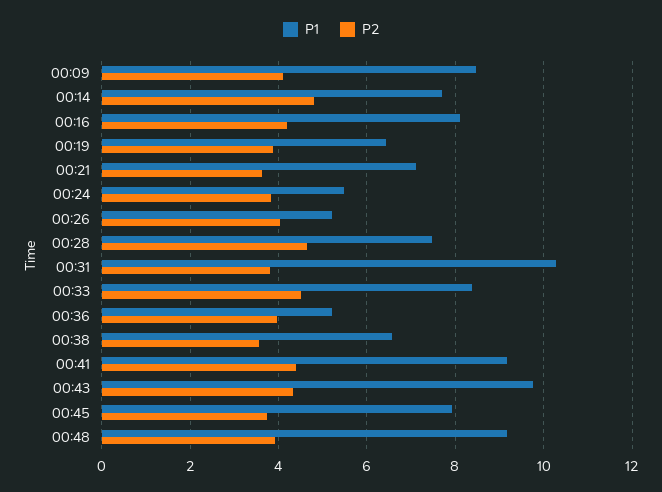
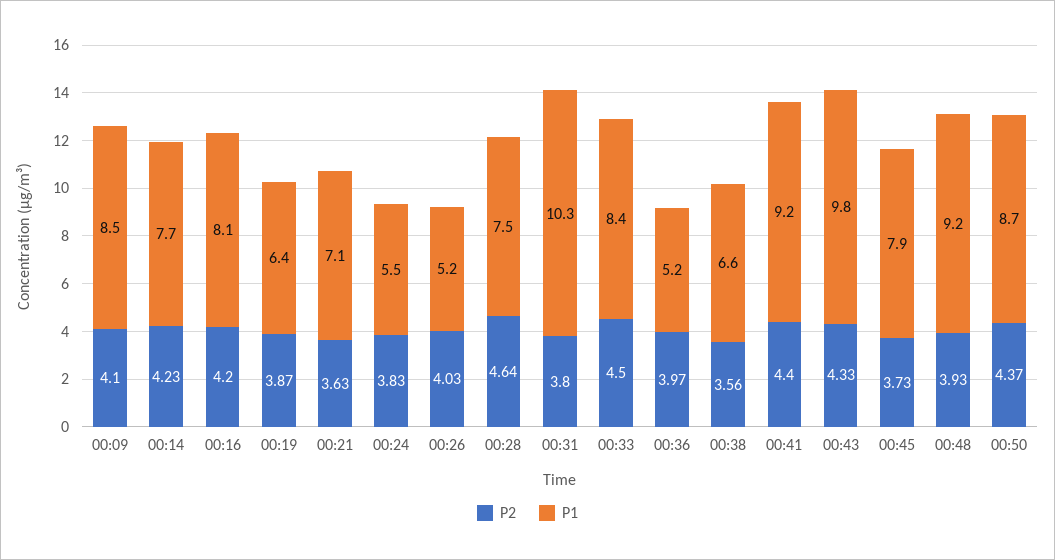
P2, 00:14: 4.8 -> 4.23
P2, 00:50: none -> 4.37
P1, 00:50: none -> 8.7

